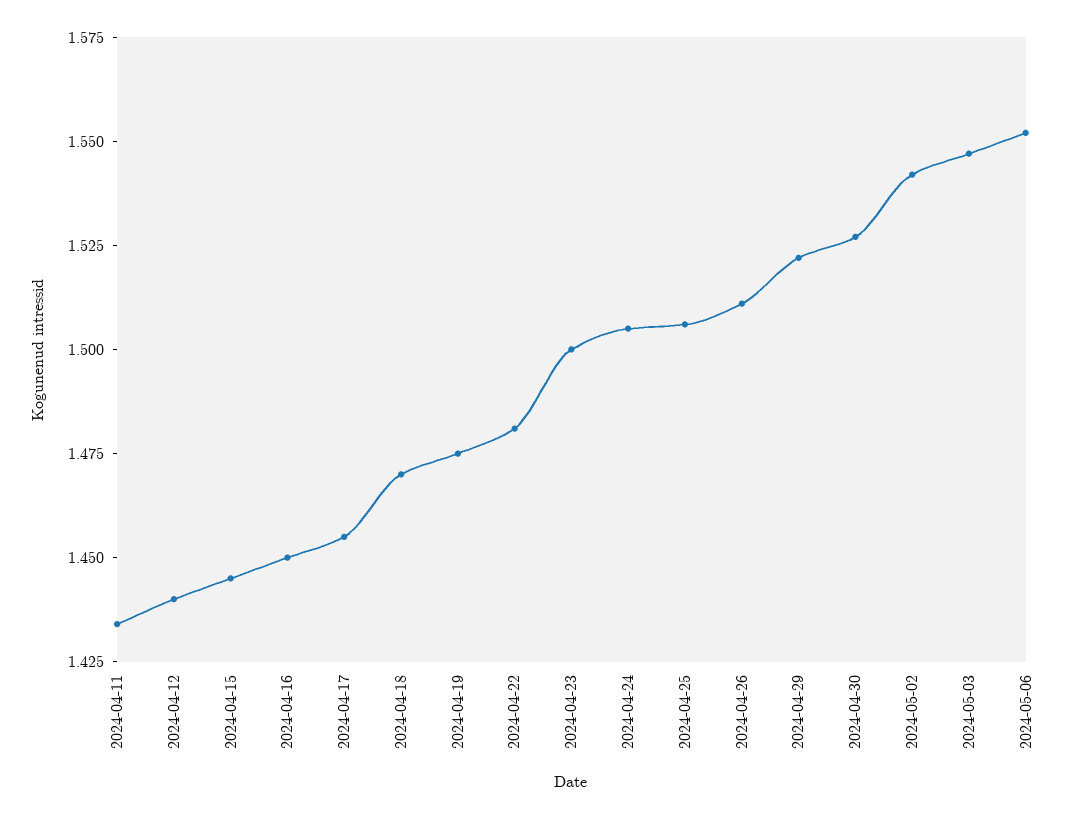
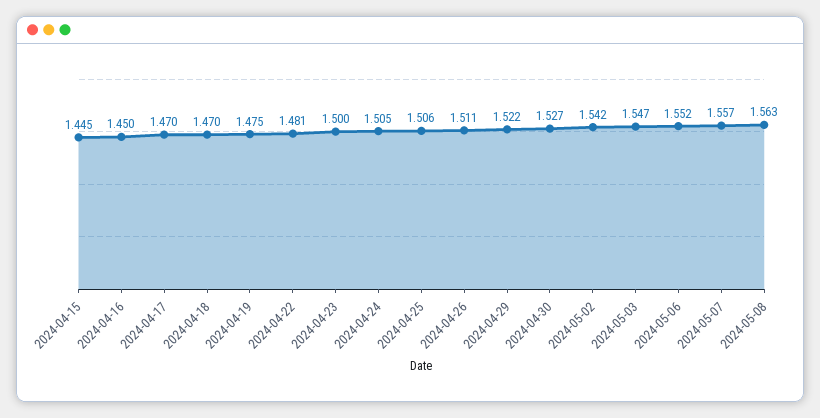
2024-04-11: 1.435 -> none
2024-04-12: 1.44 -> none
2024-04-17: 1.455 -> 1.47
2024-05-07: none -> 1.557
2024-05-08: none -> 1.563

